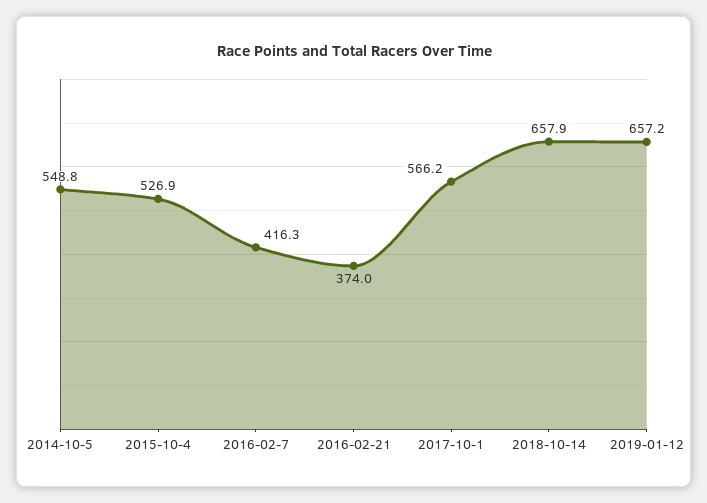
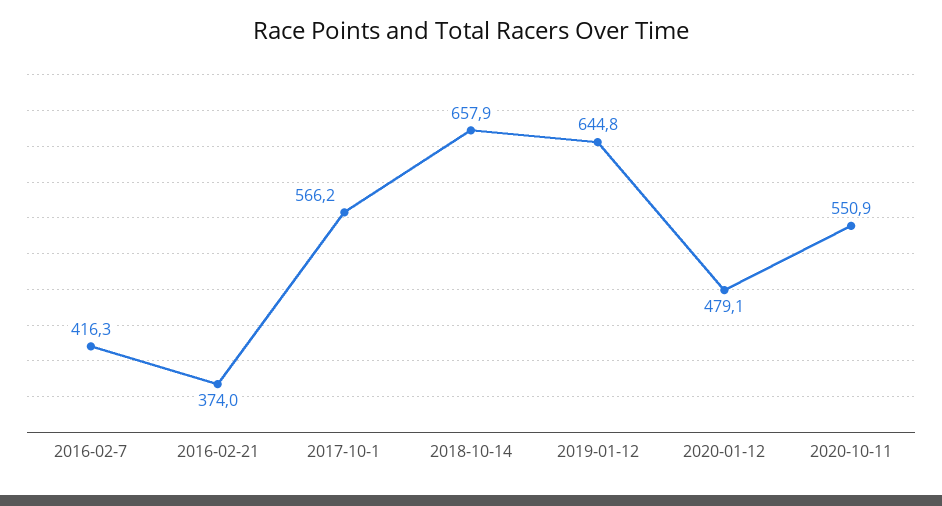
2014-10-5: 548.8 -> none
2015-10-4: 526.9 -> none
2019-01-12: 657.2 -> 644.8
2020-01-12: none -> 479.1
2020-10-11: none -> 550.9

